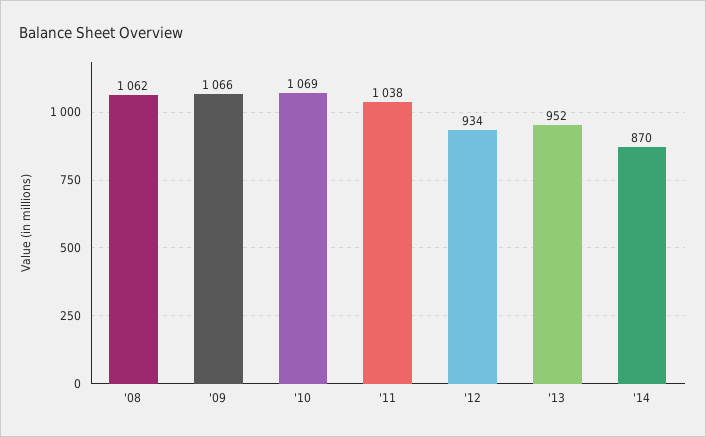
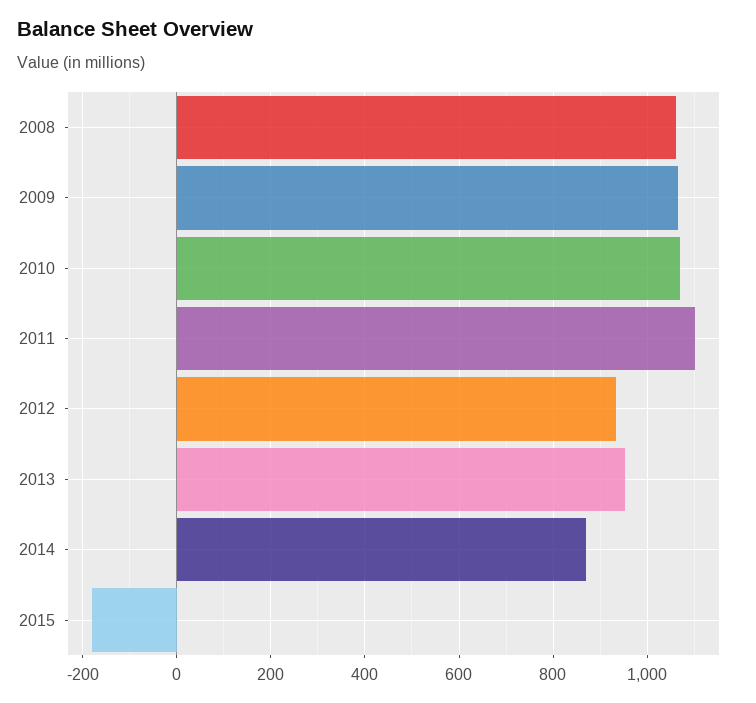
'11: 1038 -> 1100
2015: none -> -180

